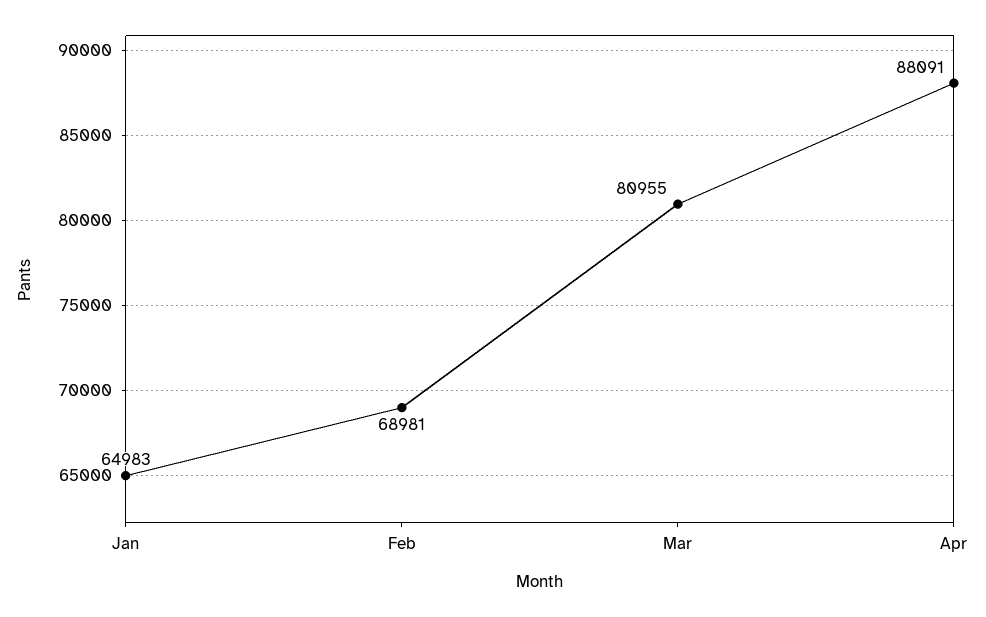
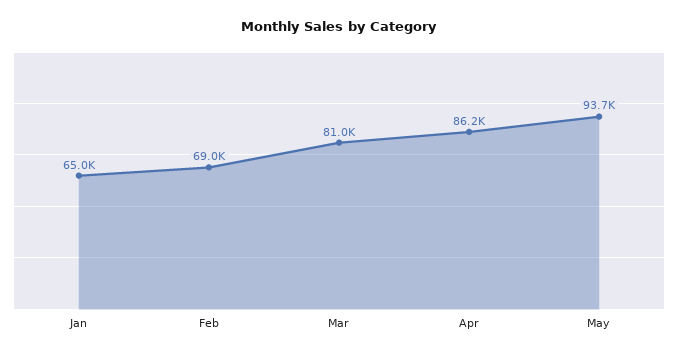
Apr: 88091 -> 86200
May: none -> 93700

